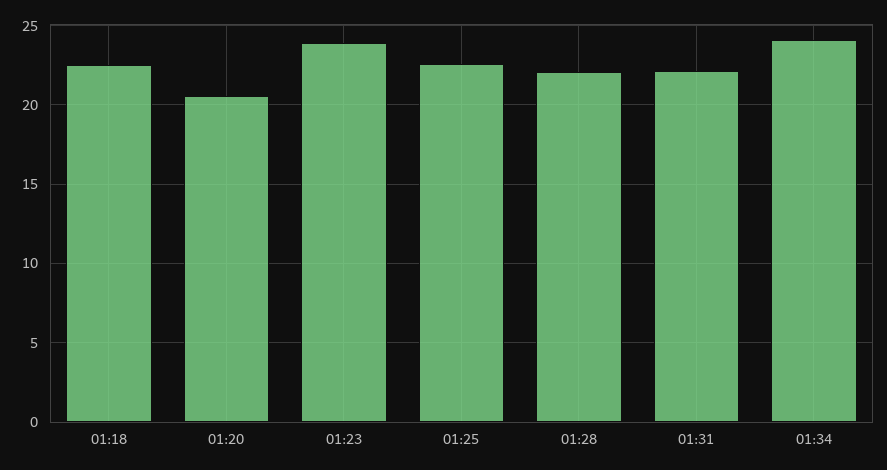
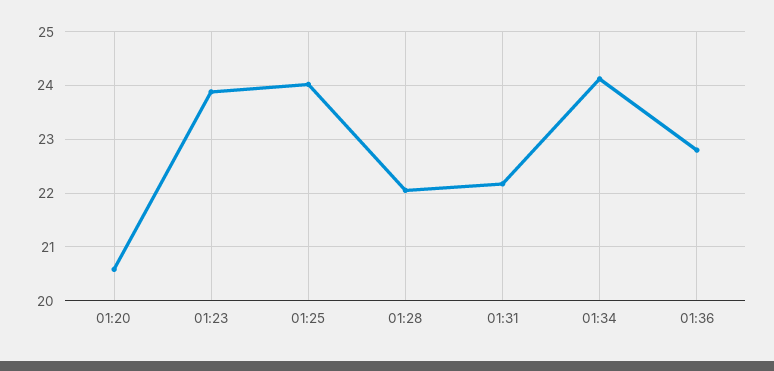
01:18: 22.5 -> none
01:25: 22.5 -> 24
01:36: none -> 22.8

